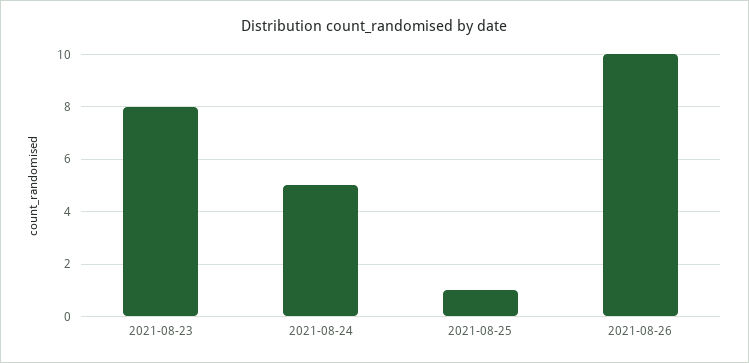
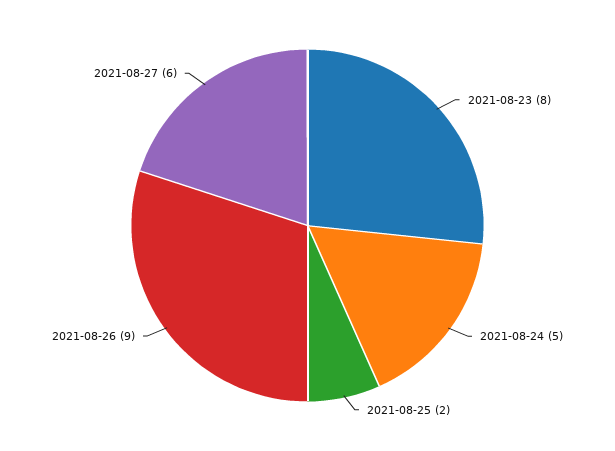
2021-08-25: 1 -> 2
2021-08-26: 10 -> 9
2021-08-27: none -> 6

